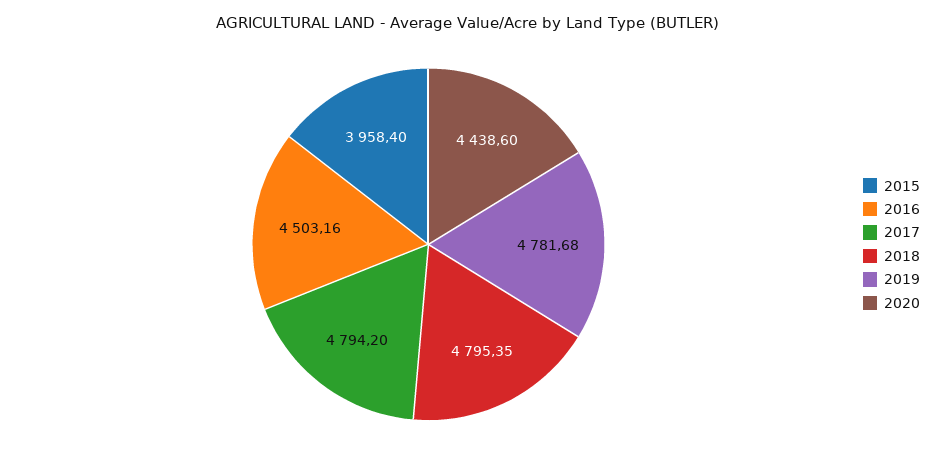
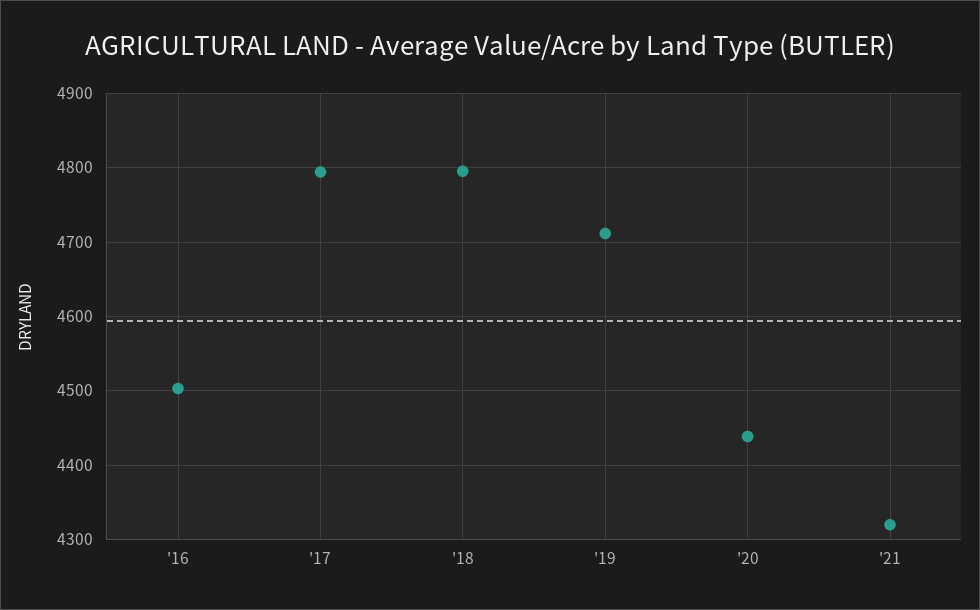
2015: 3958.4 -> none
2019: 4781.68 -> 4710
'21: none -> 4320

